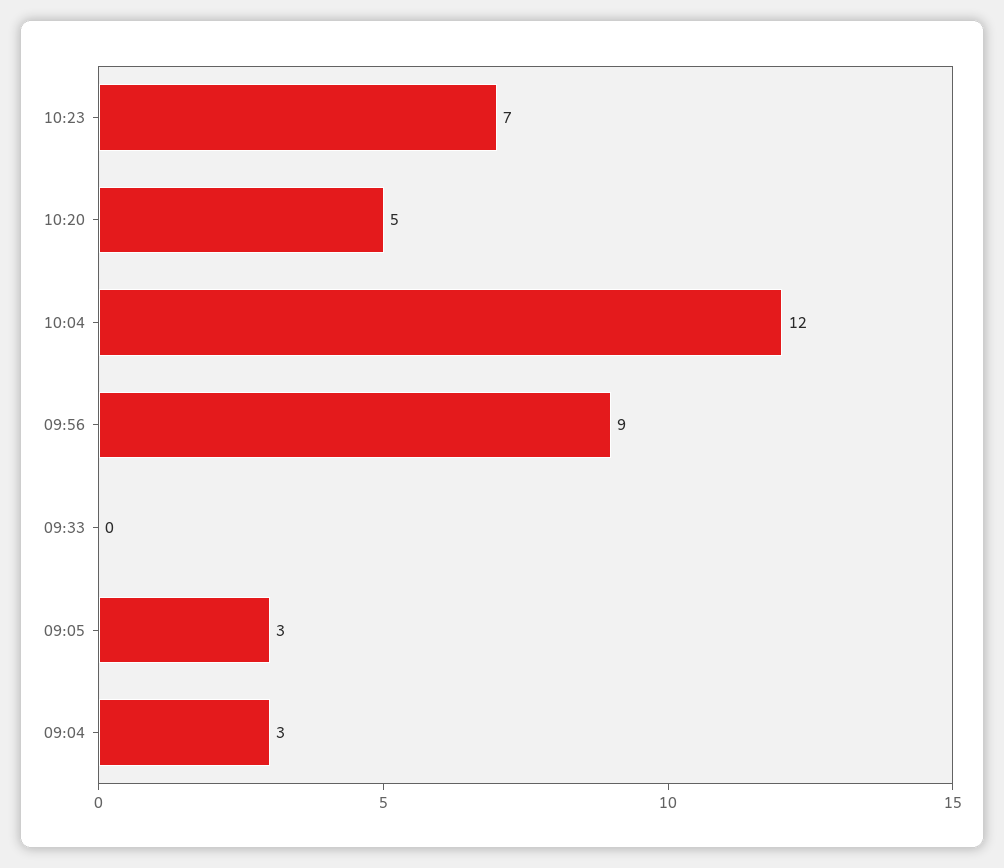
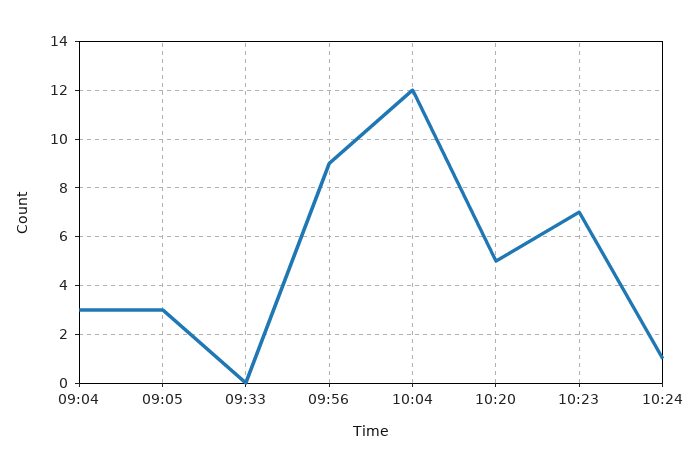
10:24: none -> 1

